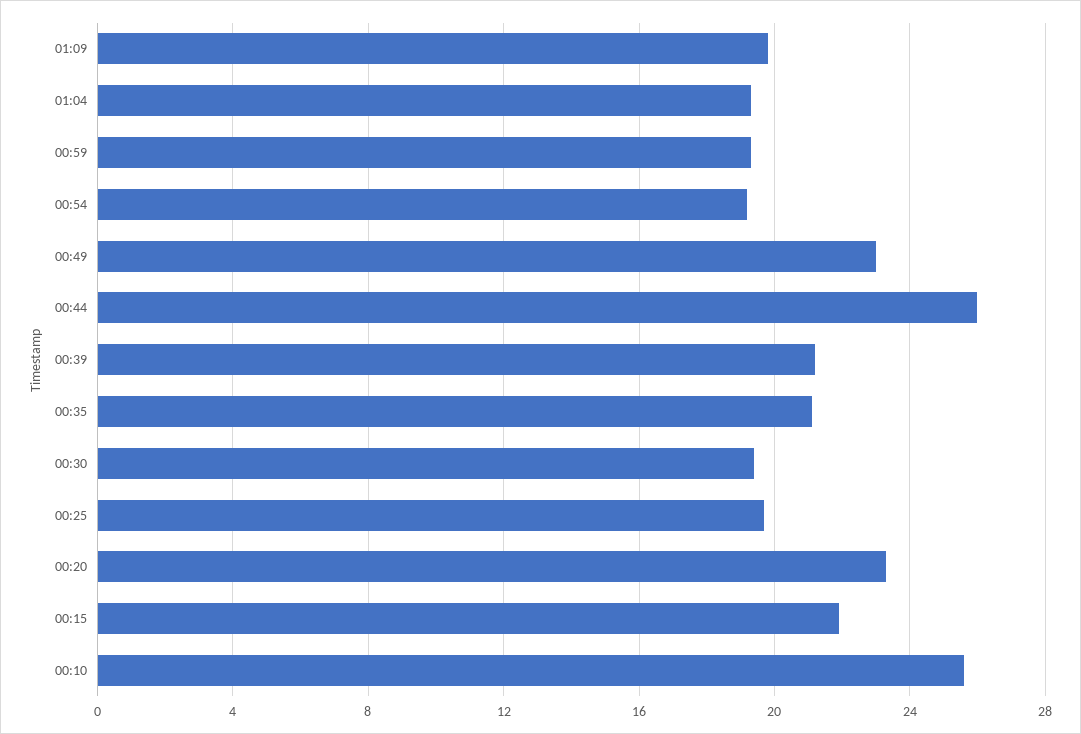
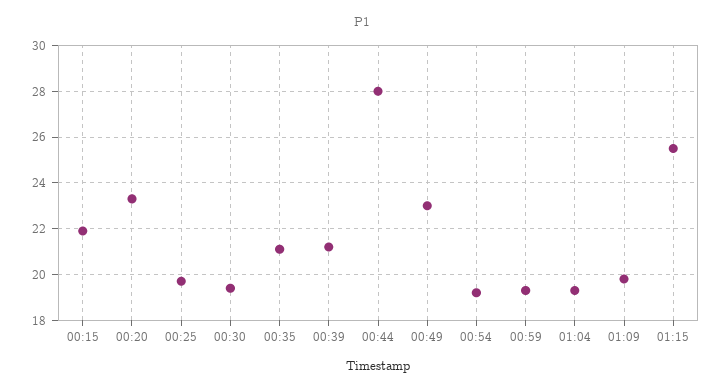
00:44: 26 -> 28
00:10: 25.5 -> none
01:15: none -> 25.5

